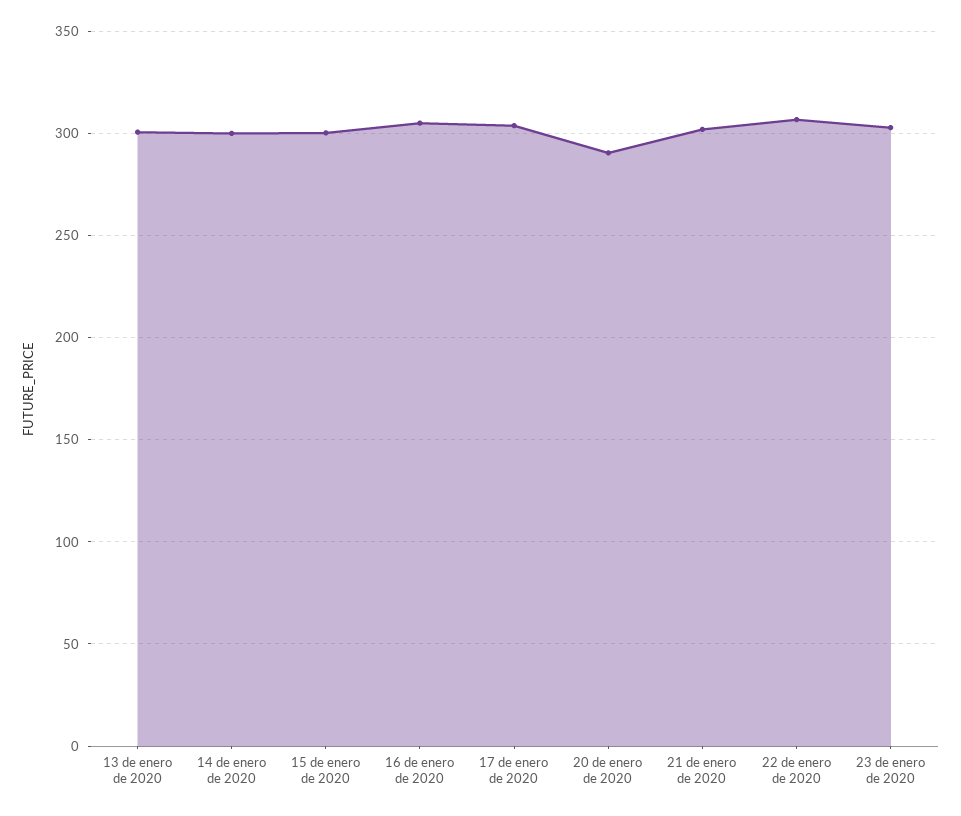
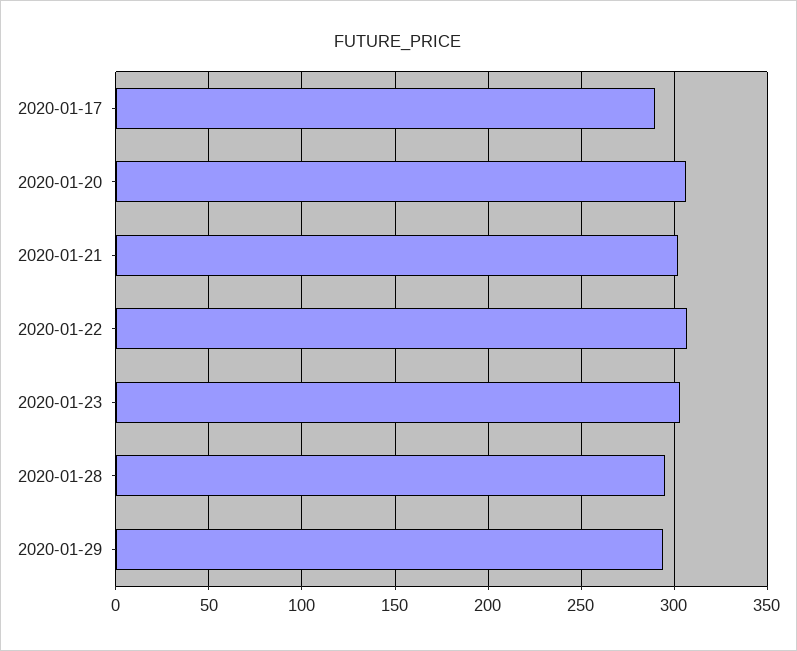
13 de enero de 2020: 300 -> none
14 de enero de 2020: 300 -> none
15 de enero de 2020: 300 -> none
16 de enero de 2020: 305 -> none
17 de enero de 2020: 305 -> 290
20 de enero de 2020: 290 -> 305
2020-01-28: none -> 295
2020-01-29: none -> 295

